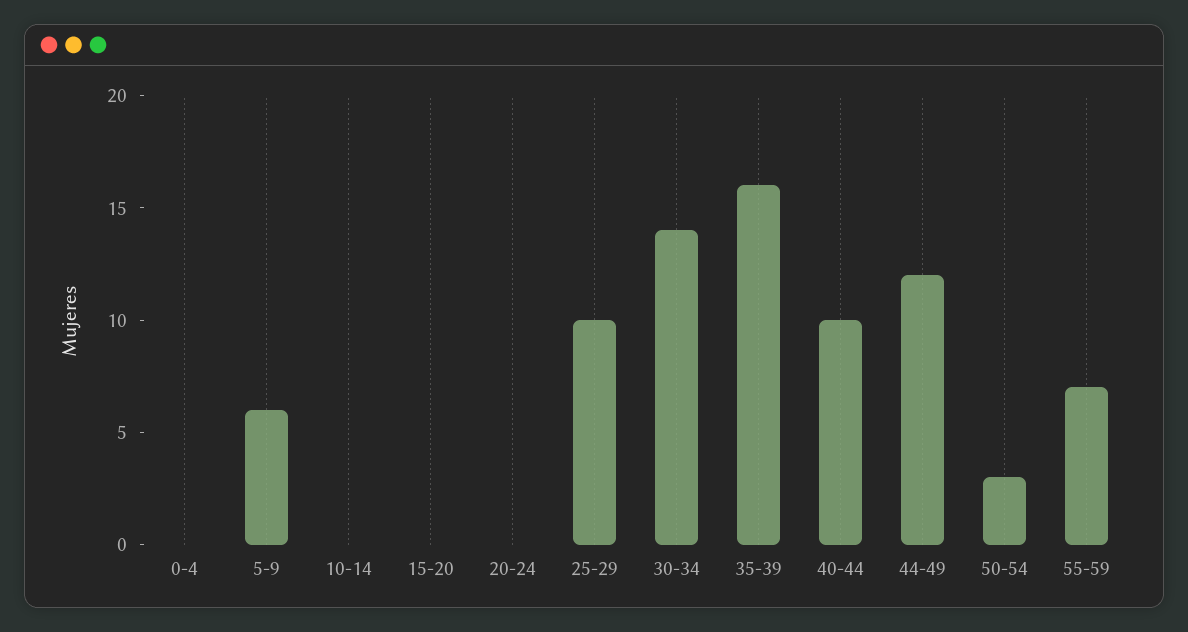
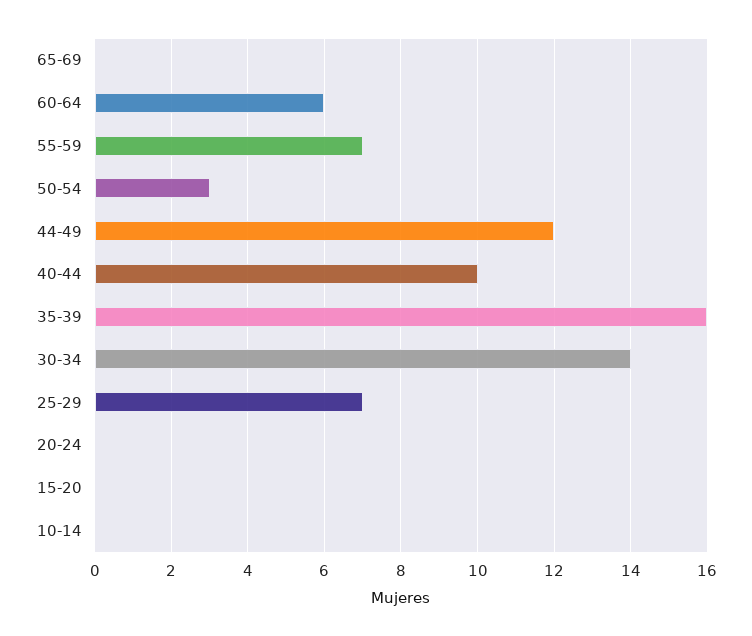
0-4: 0 -> none
5-9: 6 -> none
25-29: 10 -> 7
65-69: none -> 0
60-64: none -> 6

